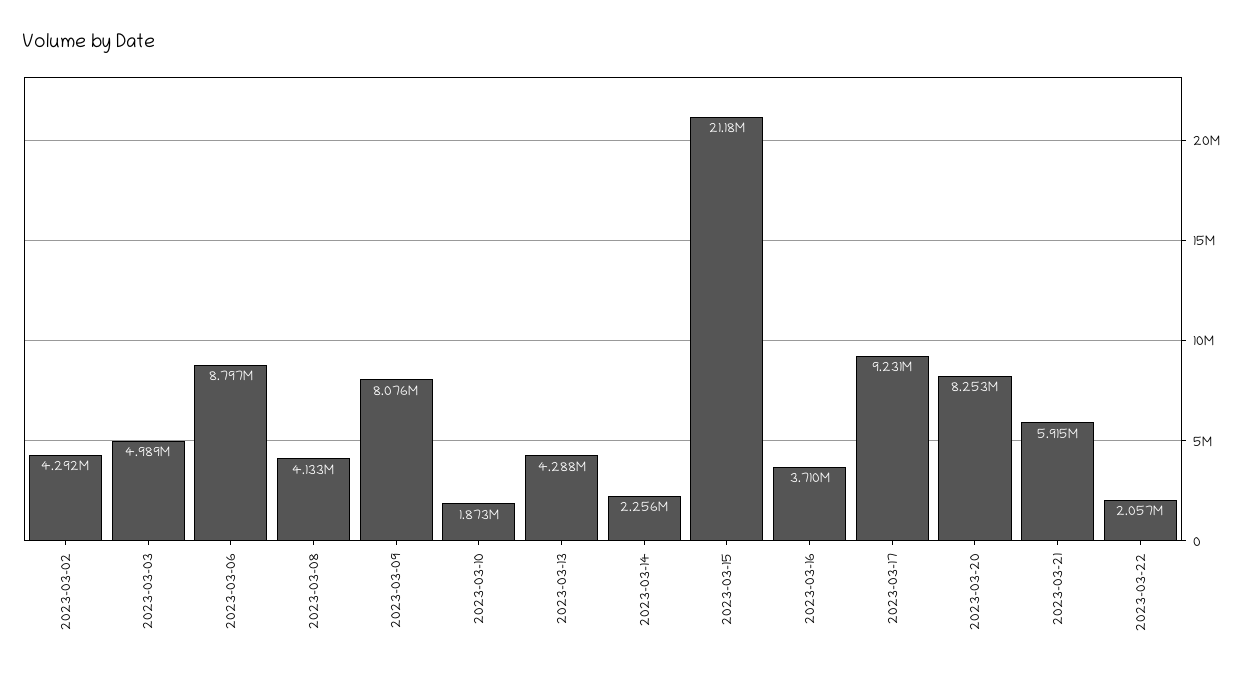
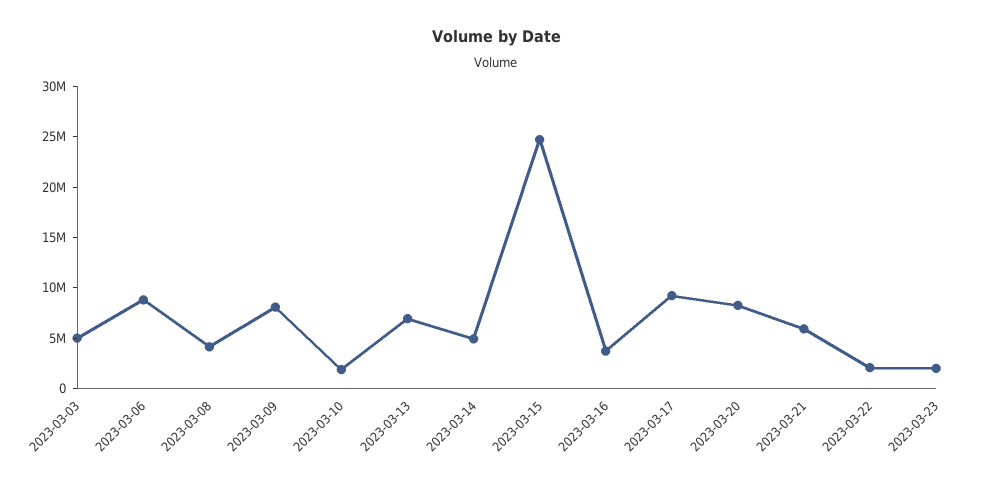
2023-03-02: 4292000 -> none
2023-03-13: 4288000 -> 7000000
2023-03-14: 2256000 -> 5000000
2023-03-15: 21180000 -> 25000000
2023-03-23: none -> 2000000

